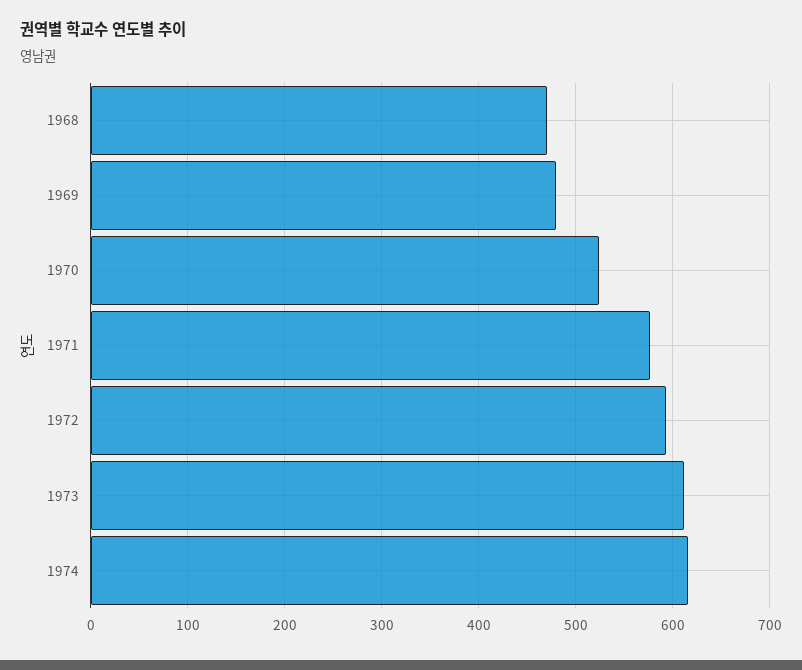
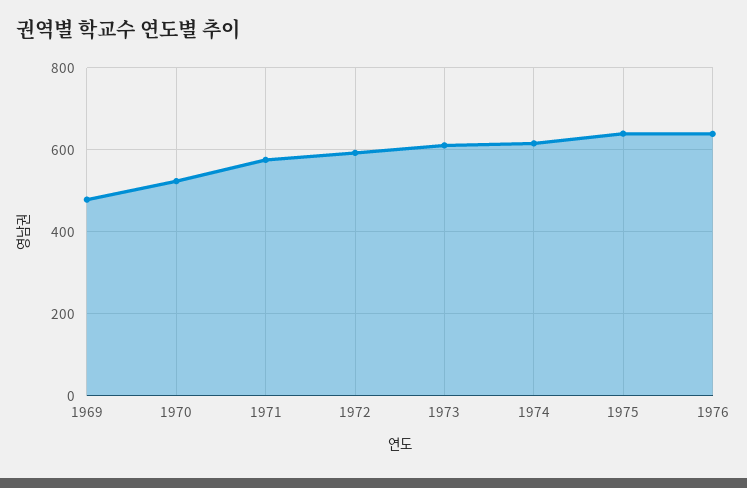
1968: 470 -> none
1975: none -> 640
1976: none -> 640

